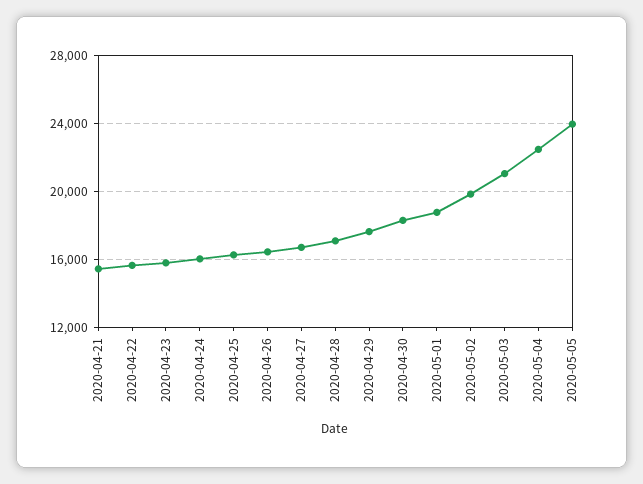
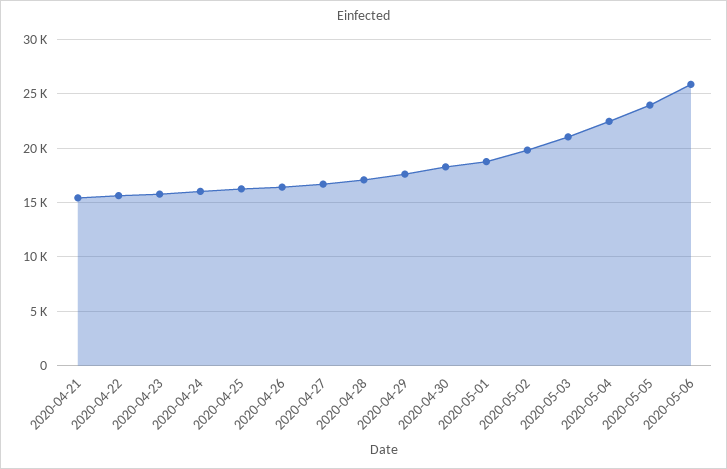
2020-05-06: none -> 26000

